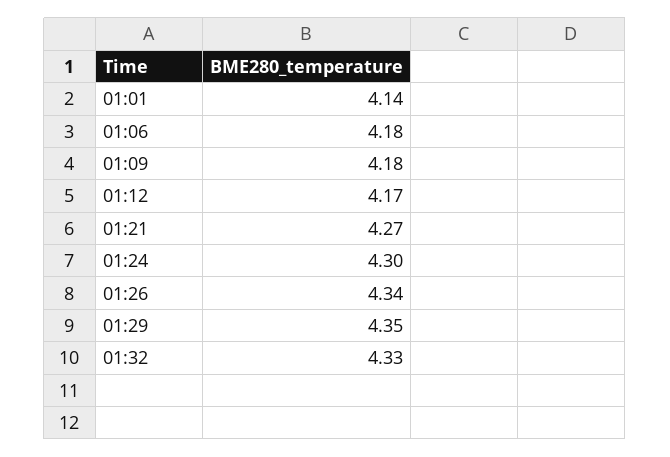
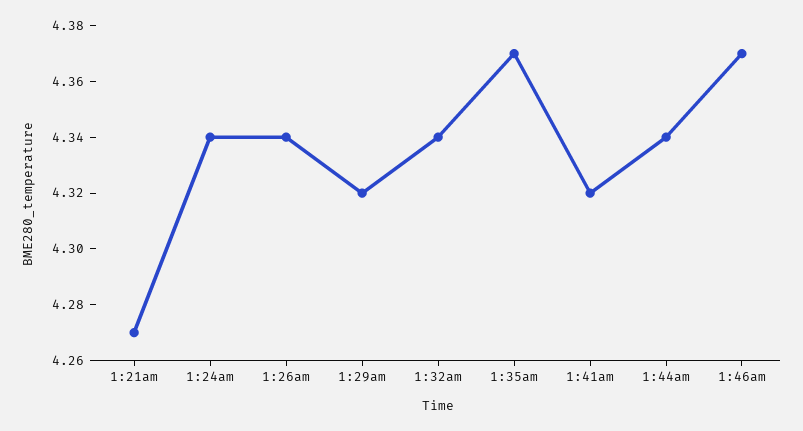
01:01: 4.14 -> none
01:06: 4.18 -> none
01:09: 4.18 -> none
01:12: 4.17 -> none
01:24: 4.3 -> 4.34
01:29: 4.35 -> 4.32
01:32: 4.33 -> 4.34
1:35am: none -> 4.37
1:41am: none -> 4.32
1:44am: none -> 4.34
1:46am: none -> 4.37

